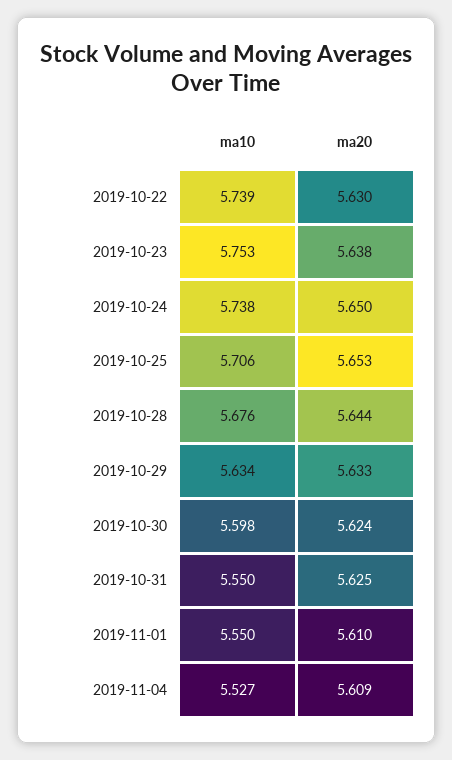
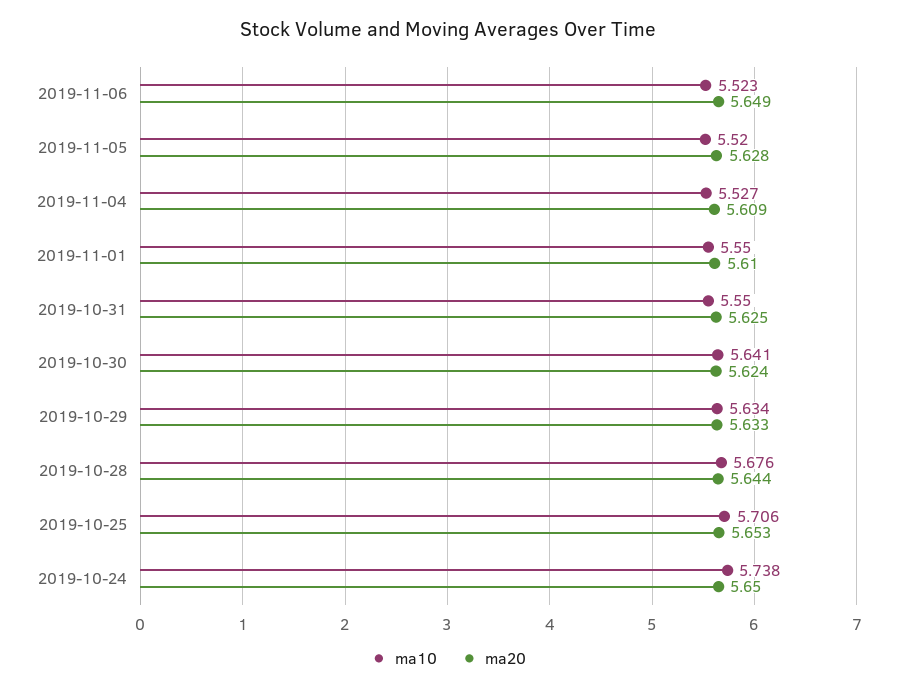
ma10, 2019-10-22: 5.739 -> none
ma20, 2019-10-22: 5.63 -> none
ma10, 2019-10-23: 5.753 -> none
ma20, 2019-10-23: 5.638 -> none
ma10, 2019-10-30: 5.598 -> 5.641
ma10, 2019-11-06: none -> 5.523
ma20, 2019-11-06: none -> 5.649
ma10, 2019-11-05: none -> 5.52
ma20, 2019-11-05: none -> 5.628

